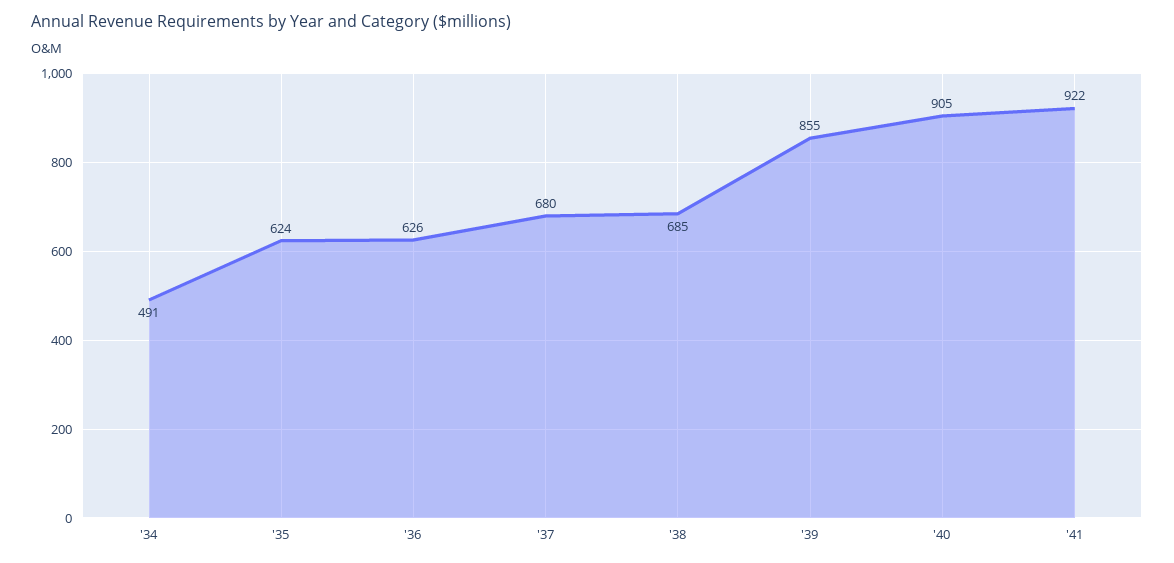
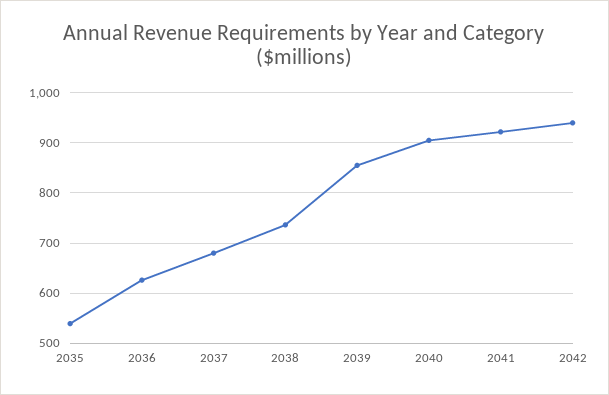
'34: 491 -> none
'35: 624 -> 540
'38: 685 -> 740
2042: none -> 940

